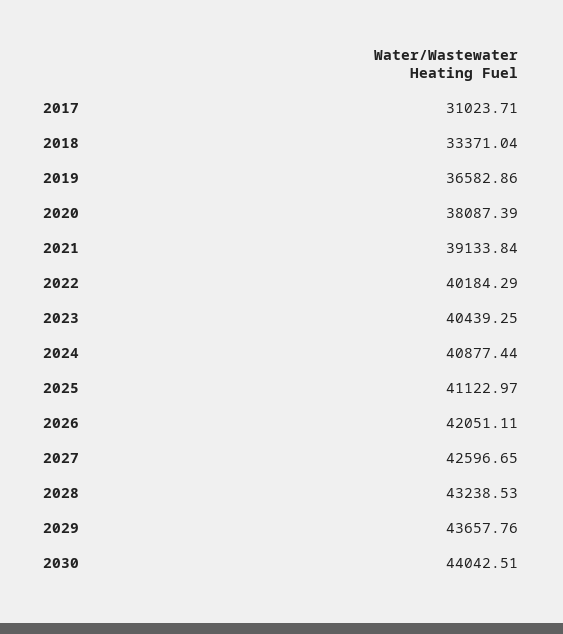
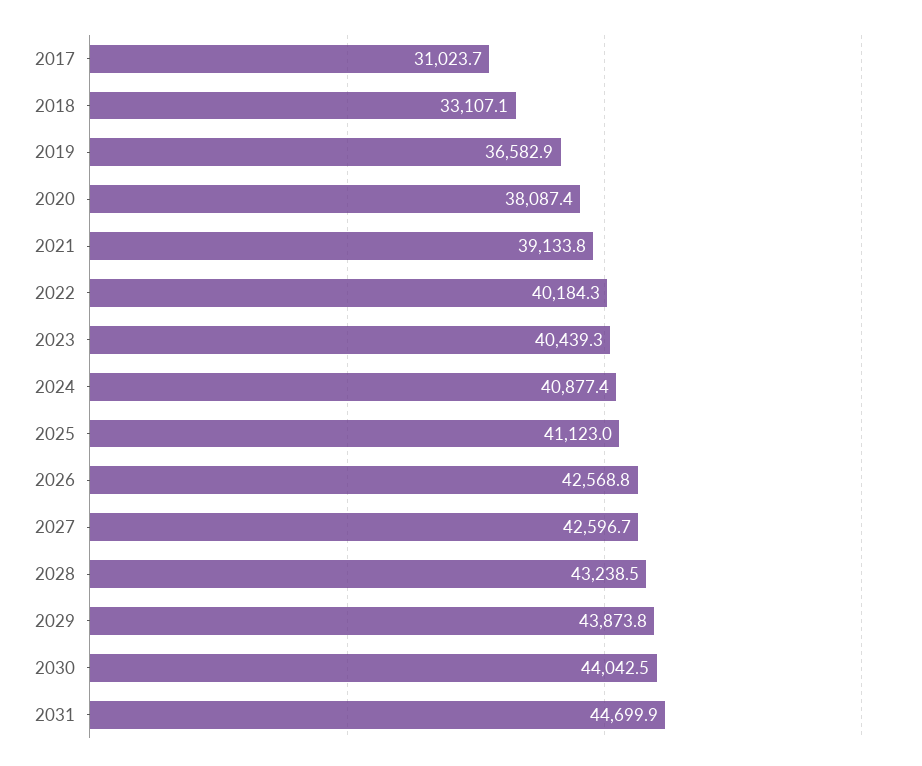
2018: 33371.04 -> 33107.1
2026: 42051.11 -> 42568.8
2029: 43657.76 -> 43873.8
2031: none -> 44699.9

